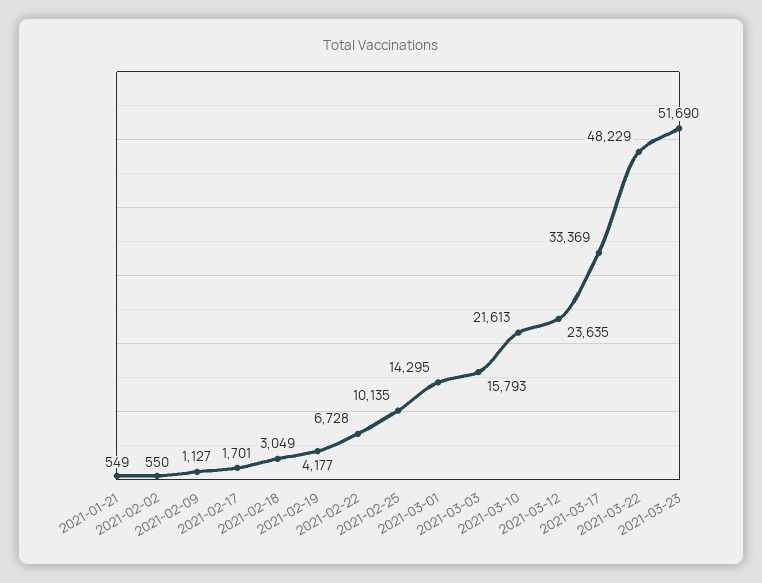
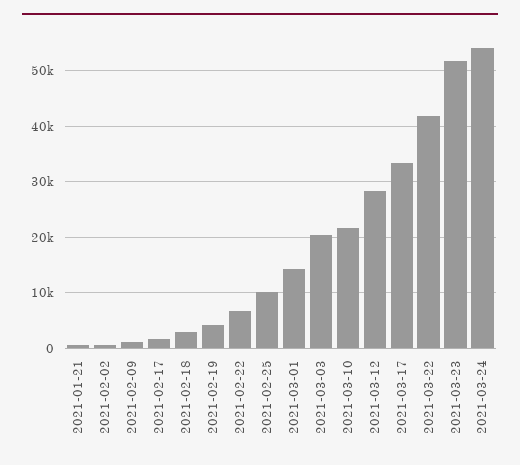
2021-03-03: 15793 -> 20000
2021-03-12: 23635 -> 28000
2021-03-22: 48229 -> 42000
2021-03-24: none -> 54000

